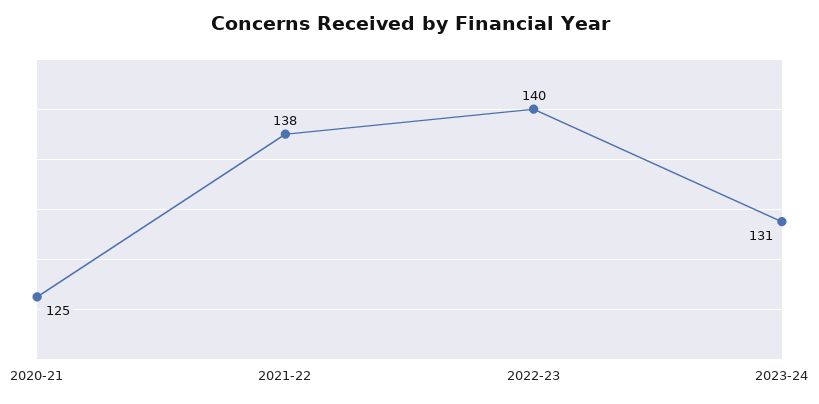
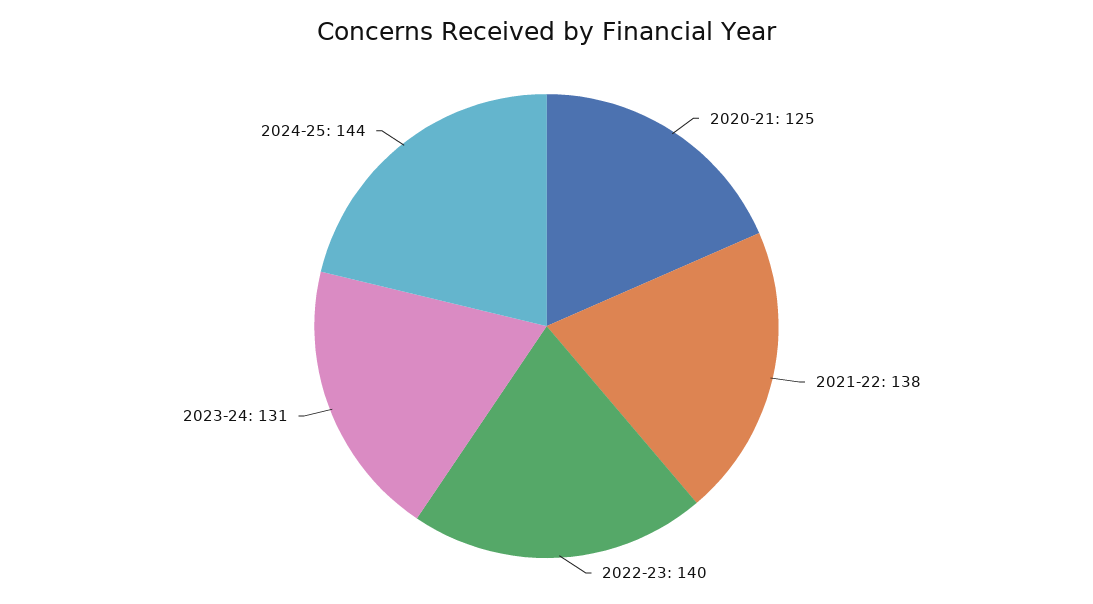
2024-25: none -> 144

